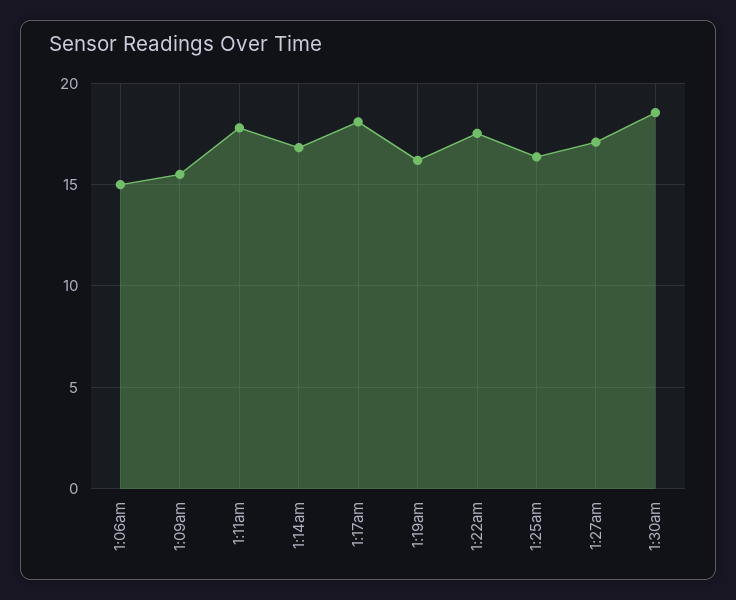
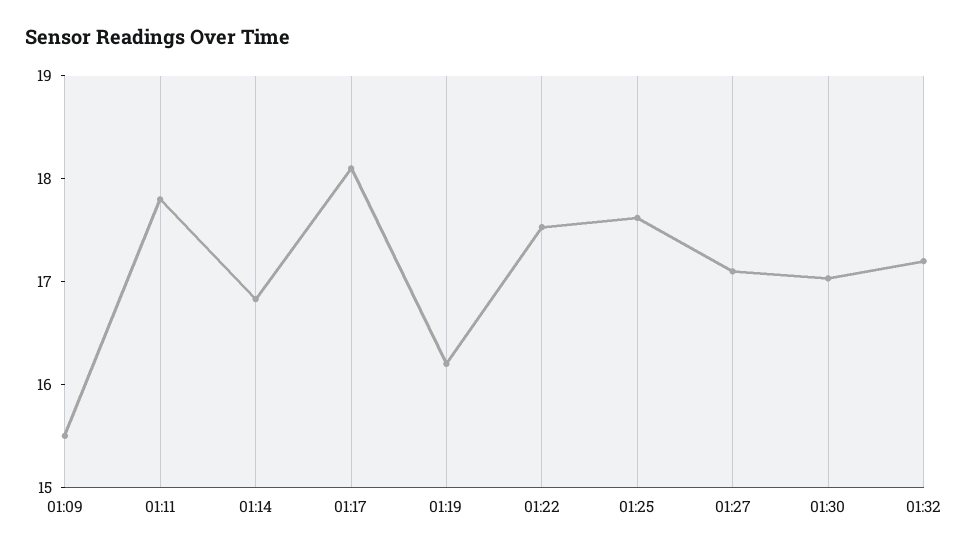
1:06am: 15 -> none
1:25am: 16.5 -> 17.6
1:30am: 18.5 -> 17
01:32: none -> 17.2

